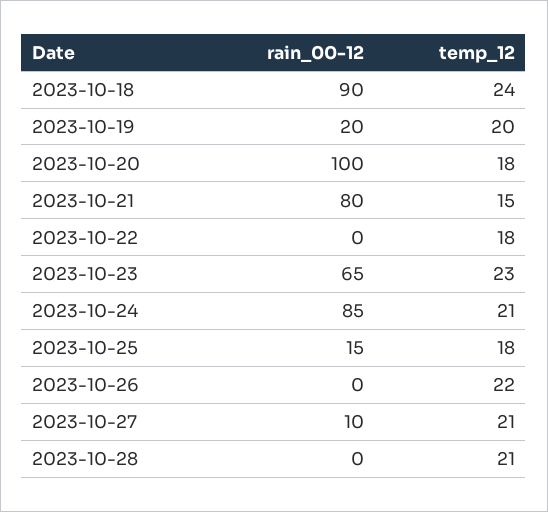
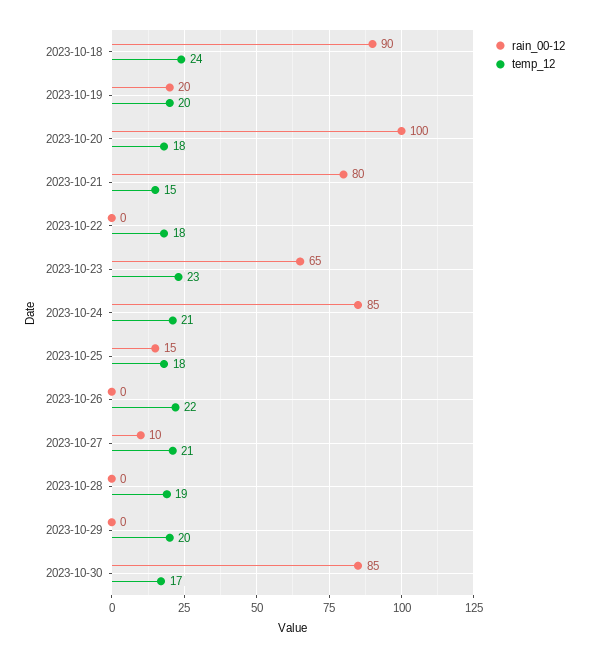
temp_12, 2023-10-28: 21 -> 19
rain_00-12, 2023-10-29: none -> 0
temp_12, 2023-10-29: none -> 20
rain_00-12, 2023-10-30: none -> 85
temp_12, 2023-10-30: none -> 17

